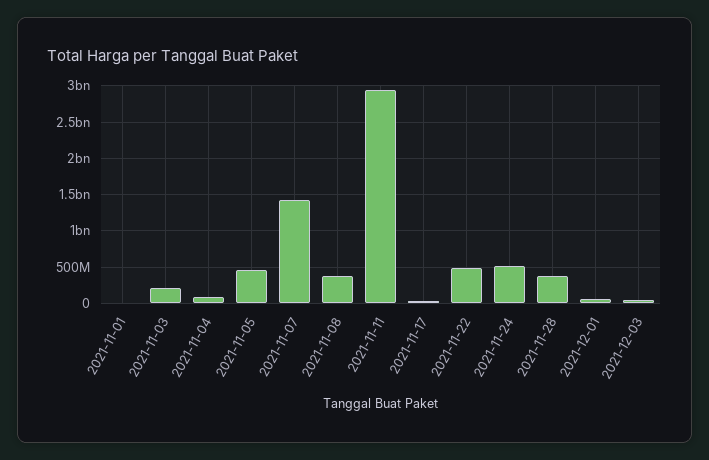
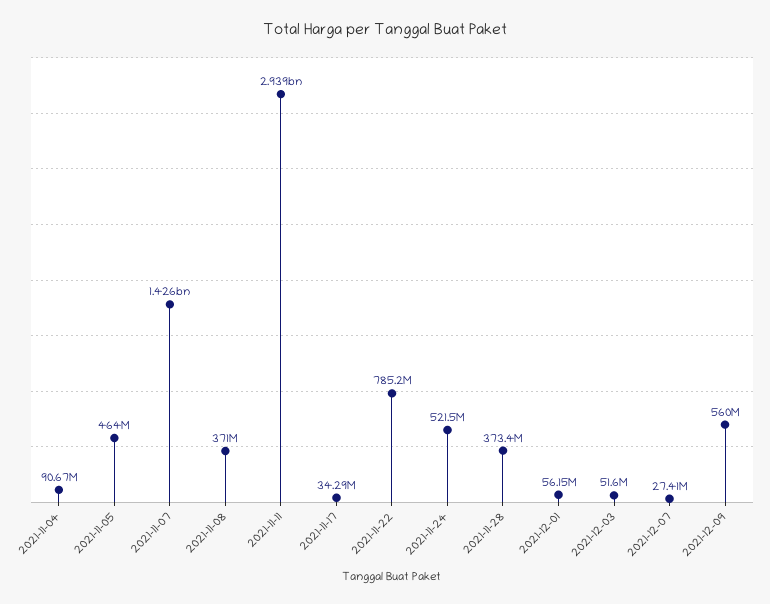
2021-11-01: 0 -> none
2021-11-03: 200000000 -> none
2021-11-22: 500000000 -> 785200000
2021-12-07: none -> 27410000
2021-12-09: none -> 560000000

